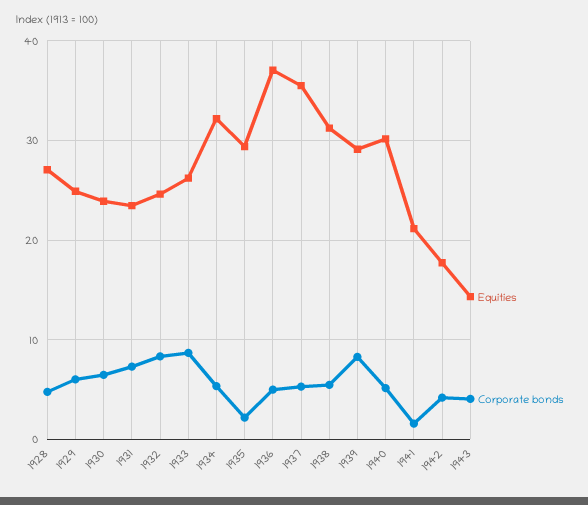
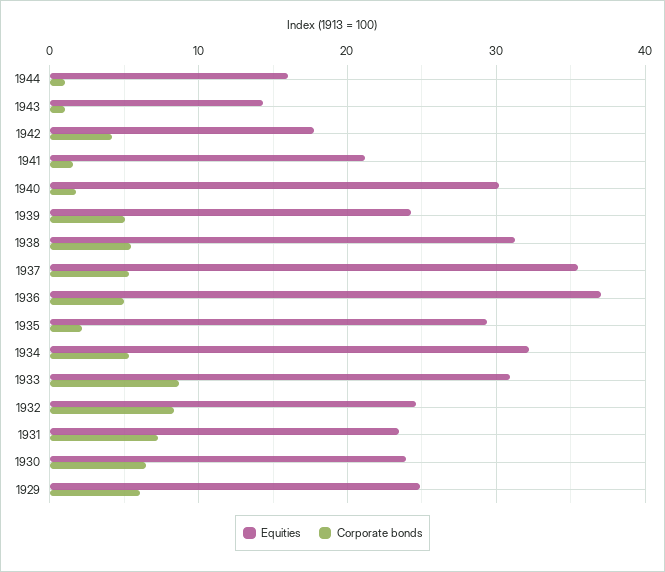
Equities, 1928: 27 -> none
Corporate bonds, 1928: 5 -> none
Equities, 1933: 26 -> 31
Equities, 1939: 29 -> 24
Corporate bonds, 1939: 8 -> 5
Corporate bonds, 1940: 5 -> 2
Corporate bonds, 1943: 4 -> 1
Equities, 1944: none -> 16
Corporate bonds, 1944: none -> 1

